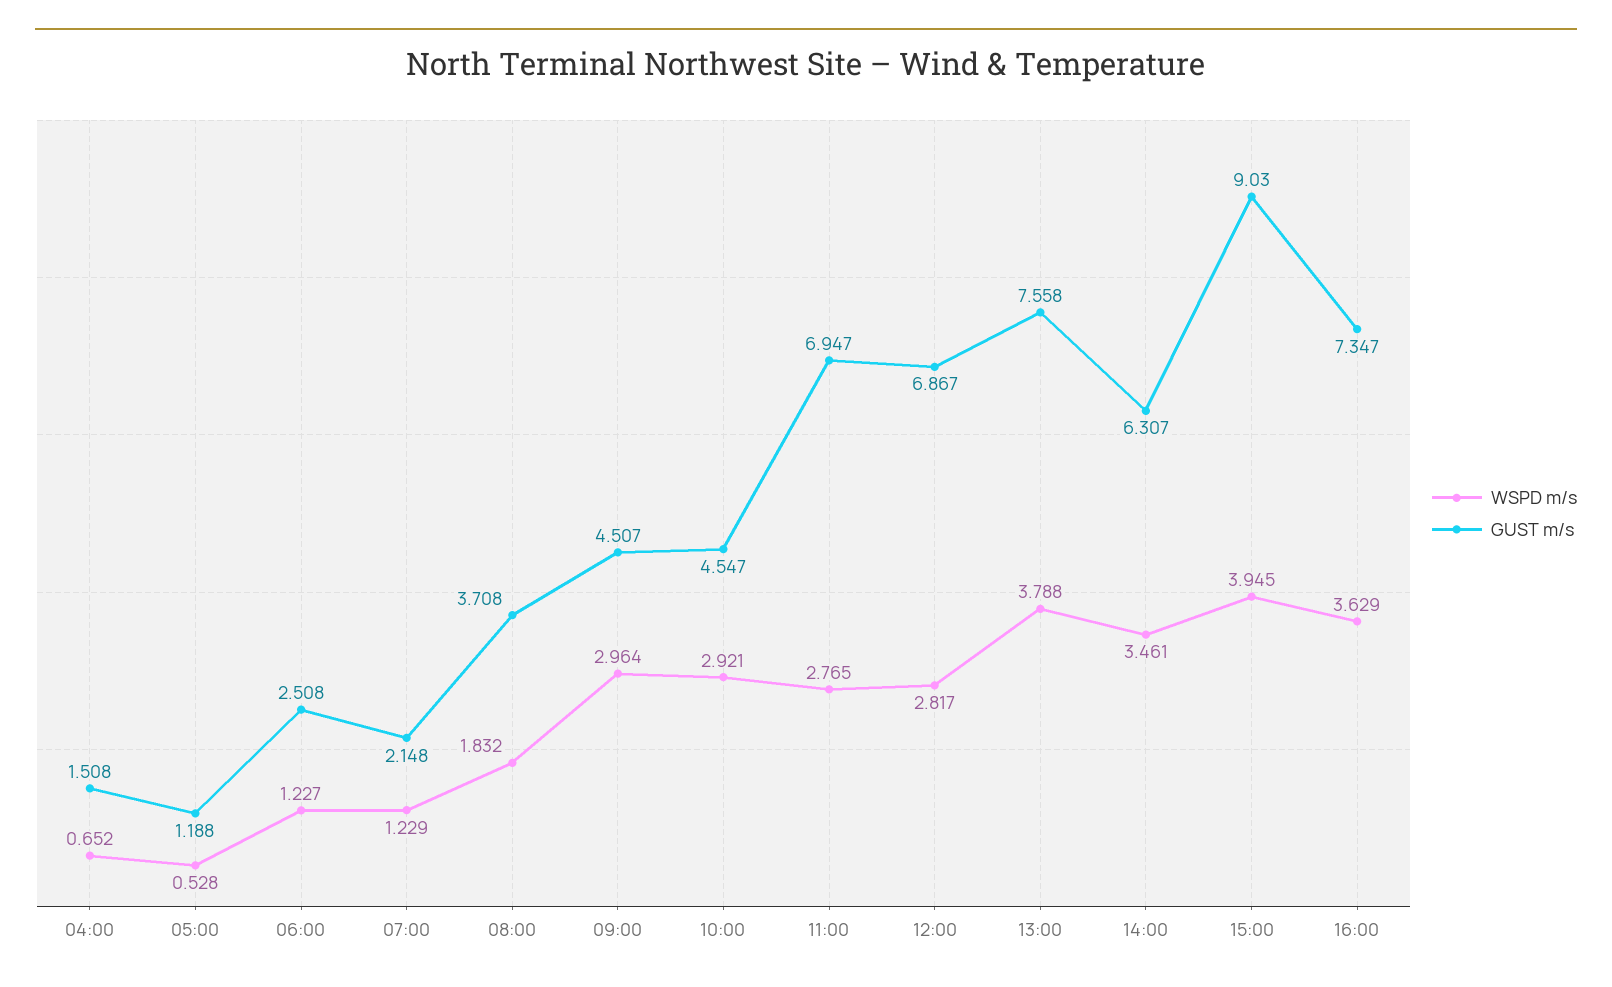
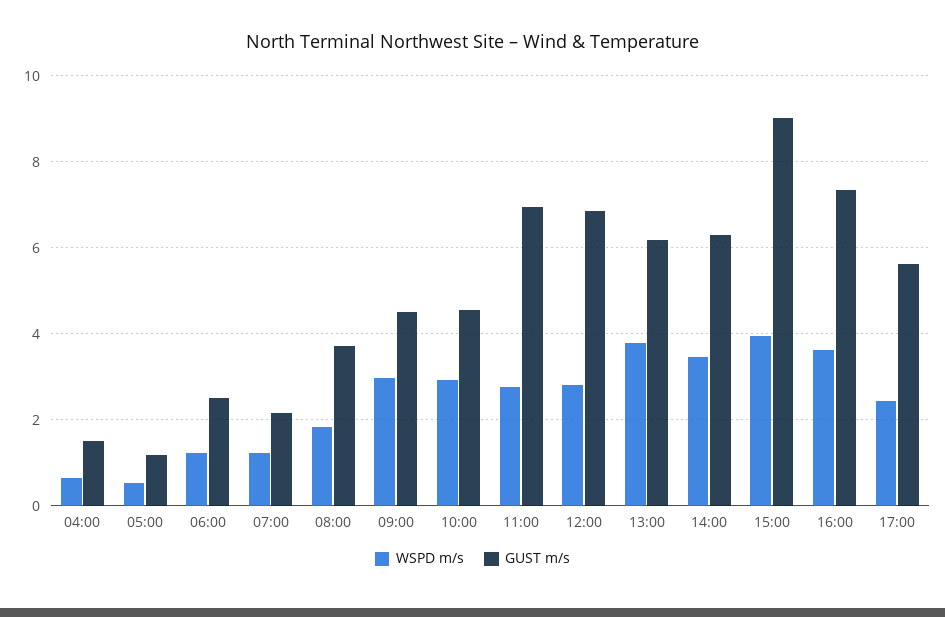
GUST m/s, 13:00: 7.558 -> 6.2
WSPD m/s, 17:00: none -> 2.4
GUST m/s, 17:00: none -> 5.6

